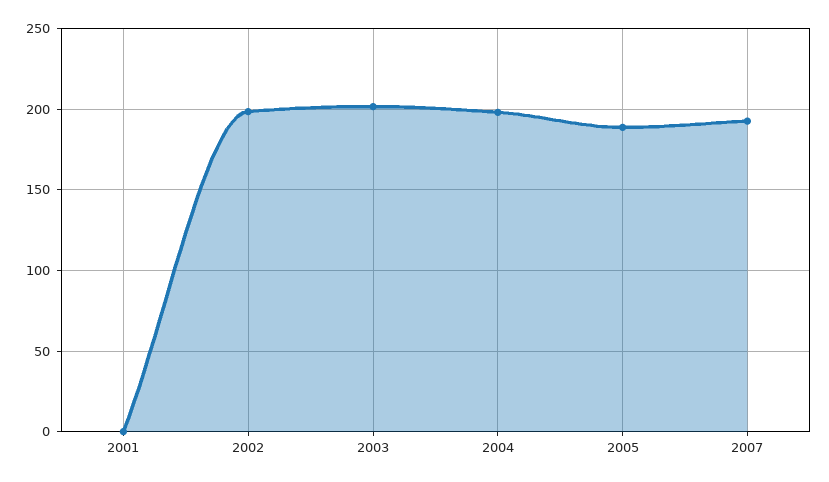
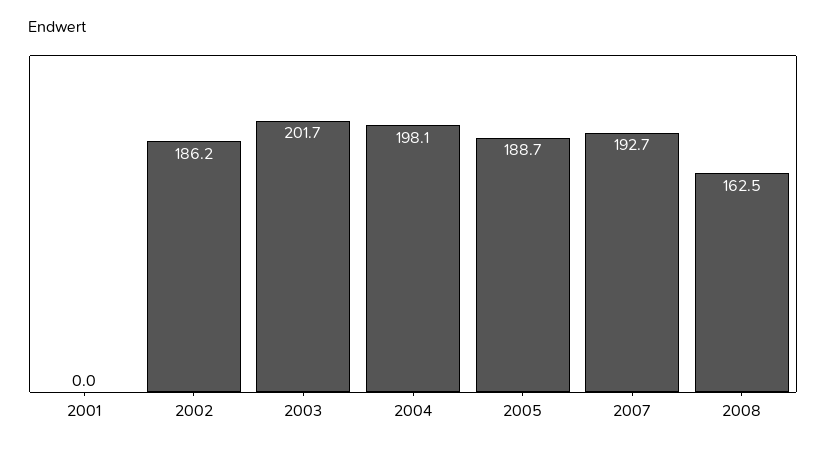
2002: 200 -> 186.2
2008: none -> 162.5

